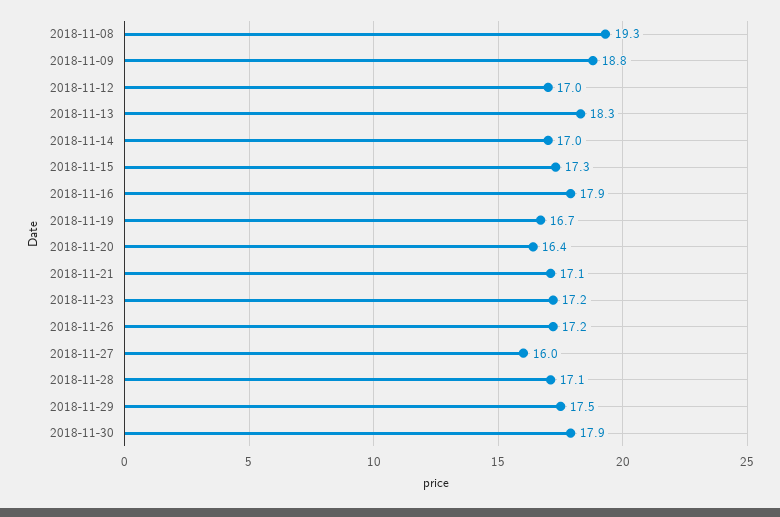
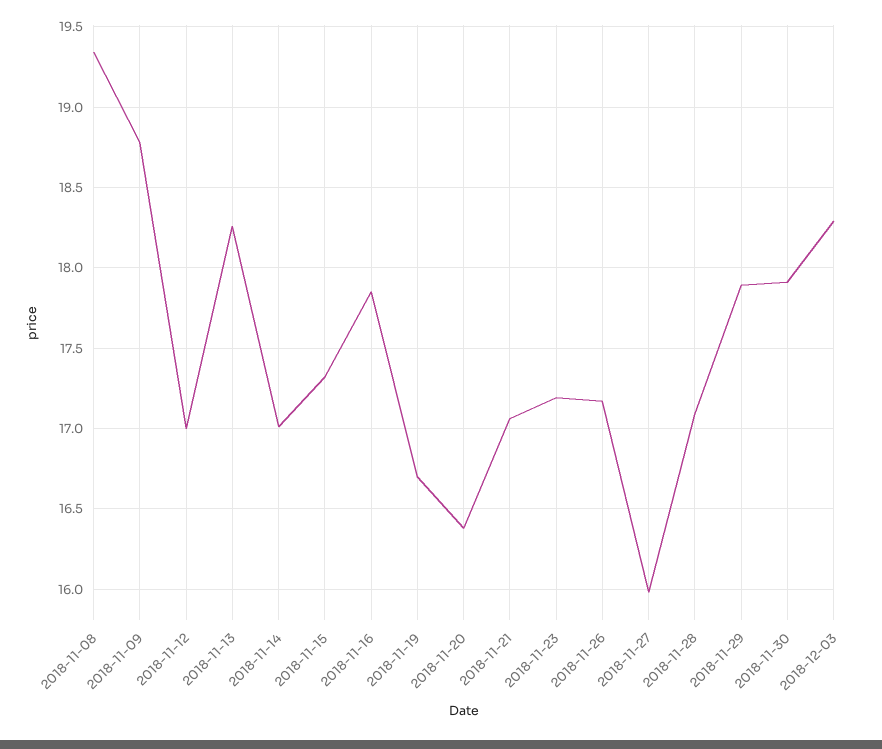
2018-11-29: 17.5 -> 17.9
2018-12-03: none -> 18.3

